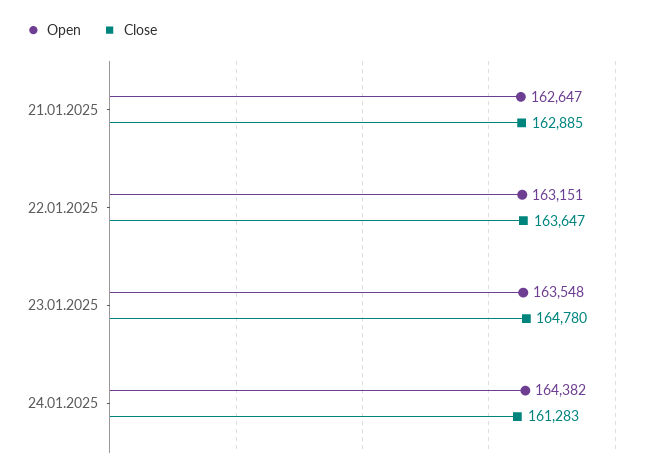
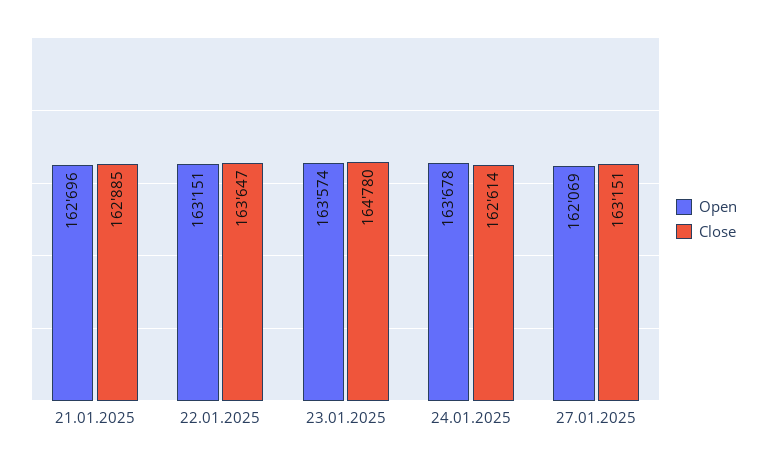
Open, 21.01.2025: 162647 -> 162696
Open, 23.01.2025: 163548 -> 163574
Open, 24.01.2025: 164382 -> 163678
Close, 24.01.2025: 161283 -> 162614
Open, 27.01.2025: none -> 162069
Close, 27.01.2025: none -> 163151

